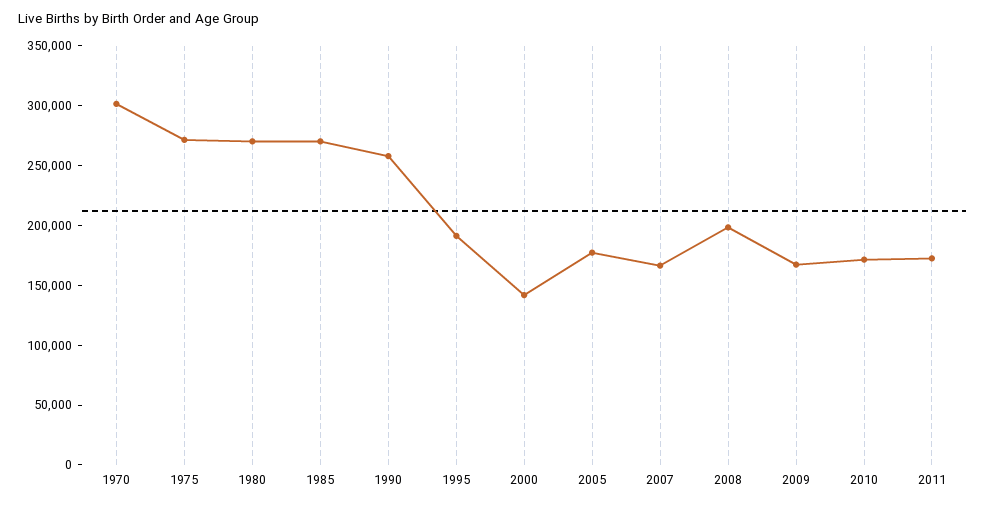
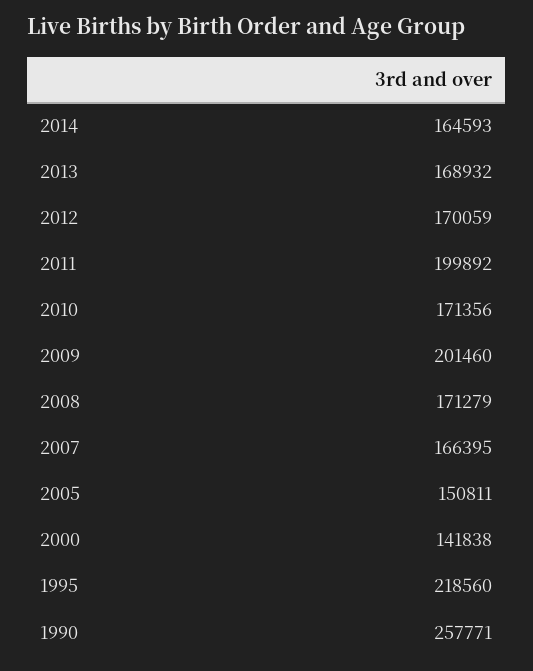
1970: 300000 -> none
1975: 270000 -> none
1980: 270000 -> none
1985: 270000 -> none
1995: 190000 -> 218560
2005: 180000 -> 150811
2008: 200000 -> 171279
2009: 170000 -> 201460
2011: 170000 -> 199892
2014: none -> 164593
2013: none -> 168932
2012: none -> 170059

